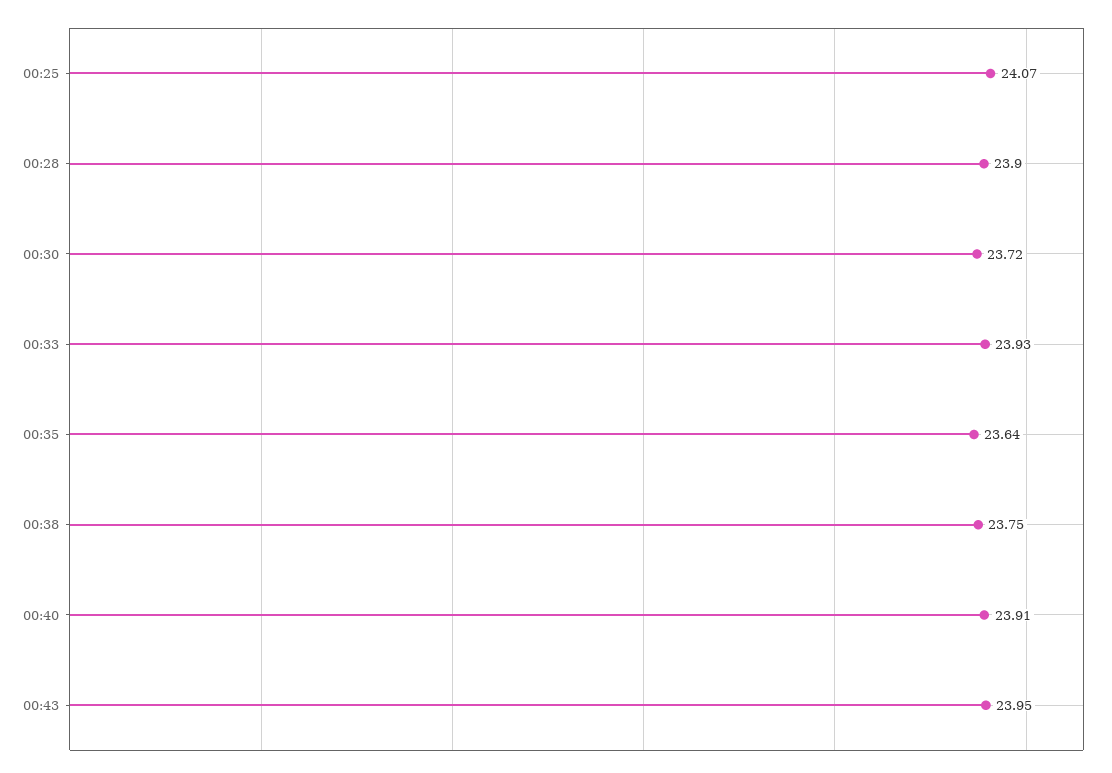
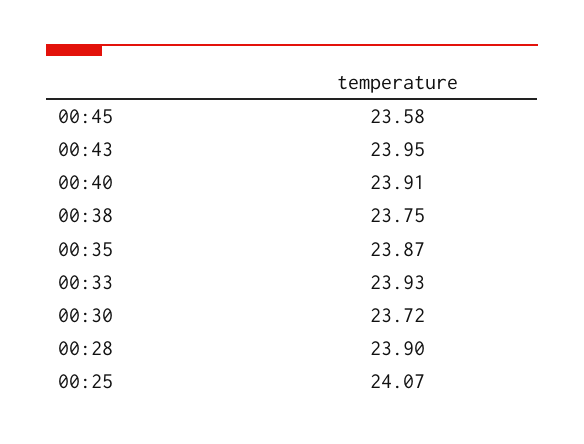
00:35: 23.64 -> 23.87
00:45: none -> 23.58

